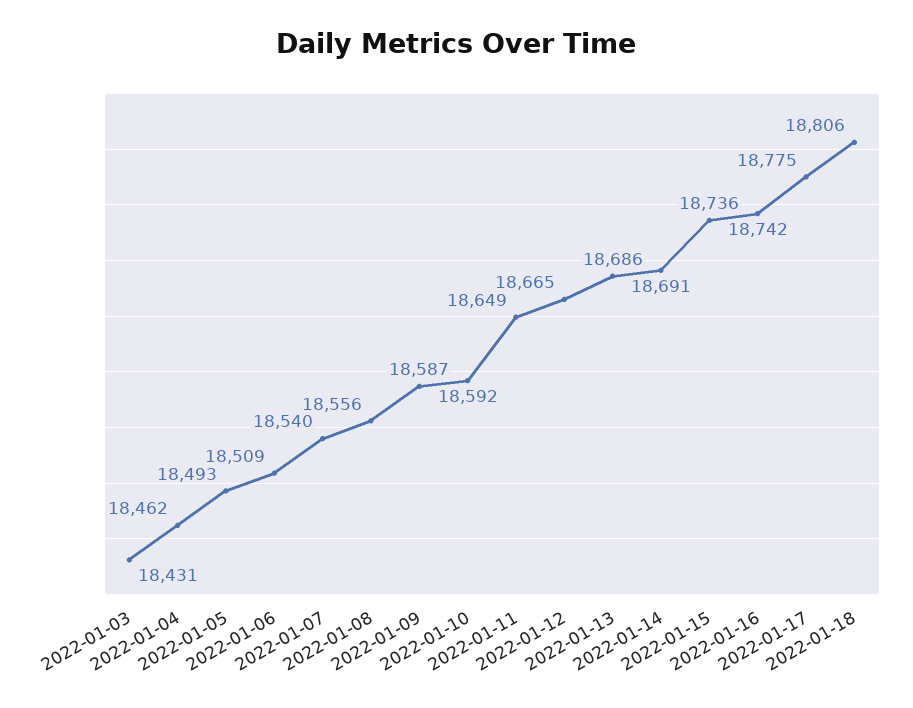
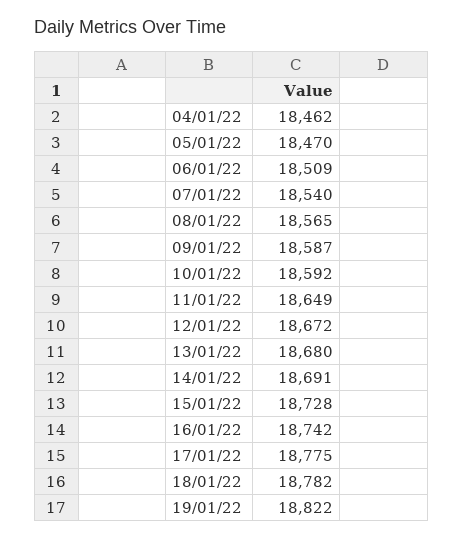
2022-01-03: 18431 -> none
2022-01-05: 18493 -> 18470
2022-01-08: 18556 -> 18565
2022-01-12: 18665 -> 18672
2022-01-13: 18686 -> 18680
2022-01-15: 18736 -> 18728
2022-01-18: 18806 -> 18782
19/01/22: none -> 18822

